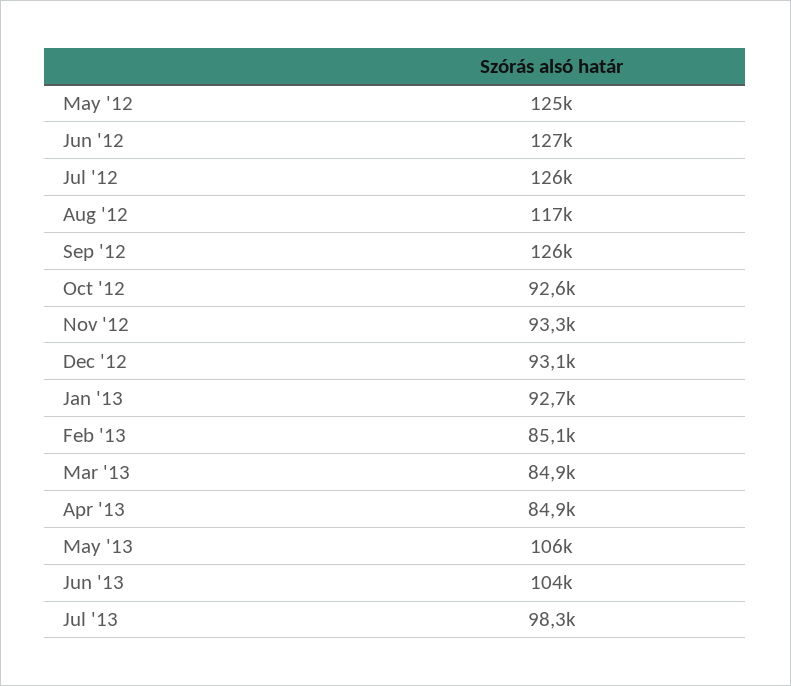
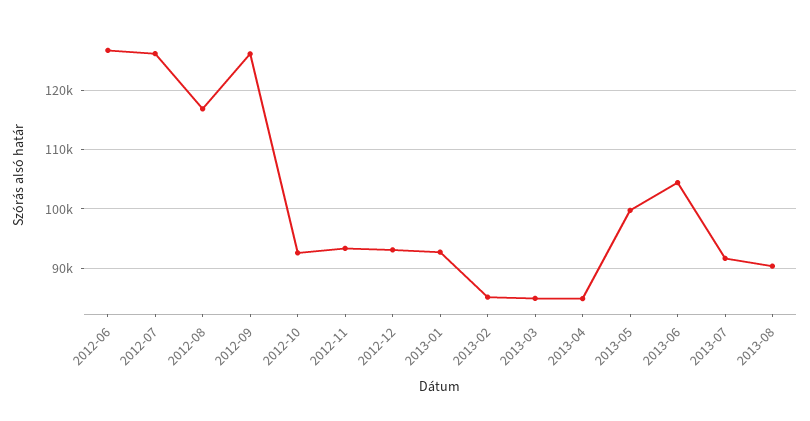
May '12: 125000 -> none
May '13: 106000 -> 100000
Jul '13: 98300 -> 92000
2013-08: none -> 90000

